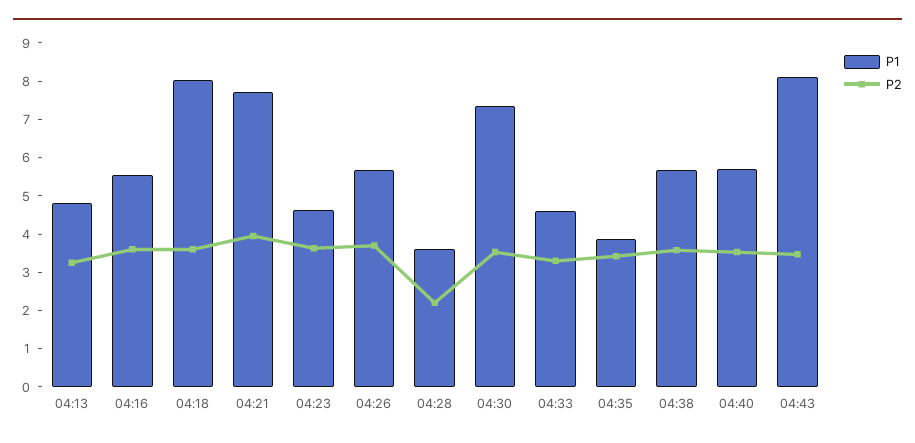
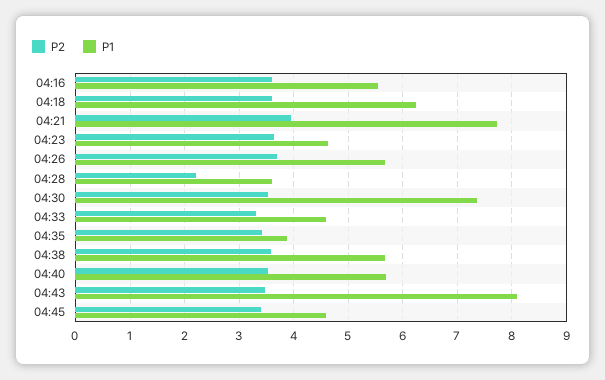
P1, 04:13: 4.75 -> none
P2, 04:13: 3.25 -> none
P1, 04:18: 8 -> 6.2
P2, 04:45: none -> 3.4
P1, 04:45: none -> 4.6

